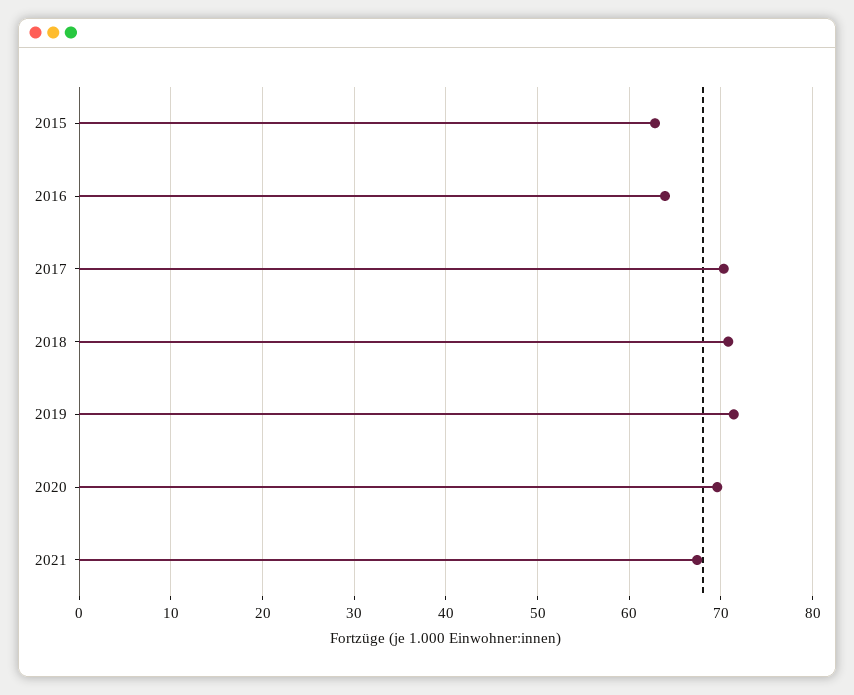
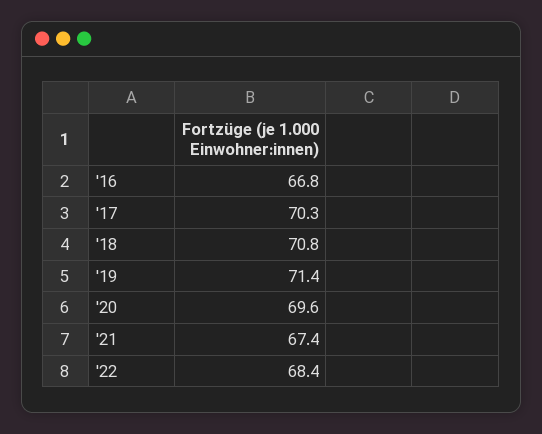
2015: 63 -> none
2016: 64 -> 66.8
'22: none -> 68.4

